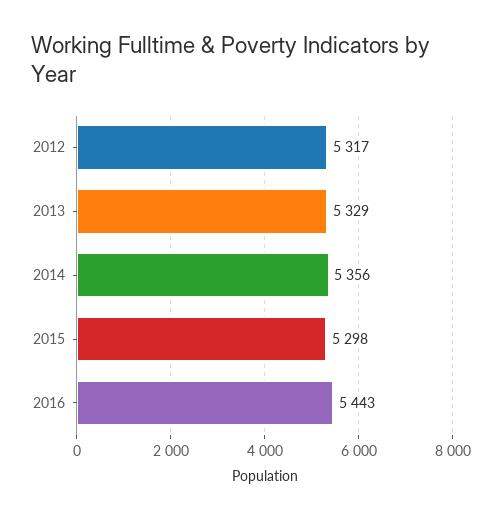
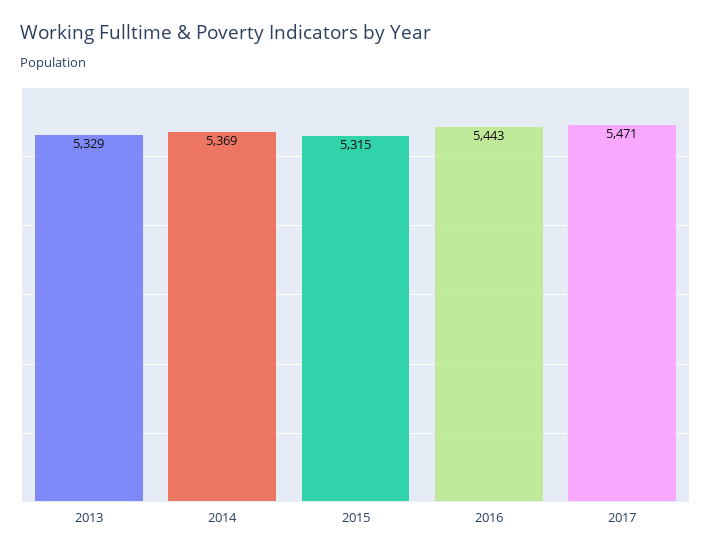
2012: 5317 -> none
2014: 5356 -> 5369
2015: 5298 -> 5315
2017: none -> 5471

